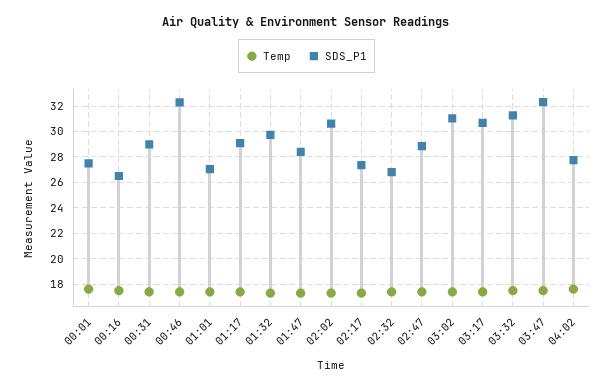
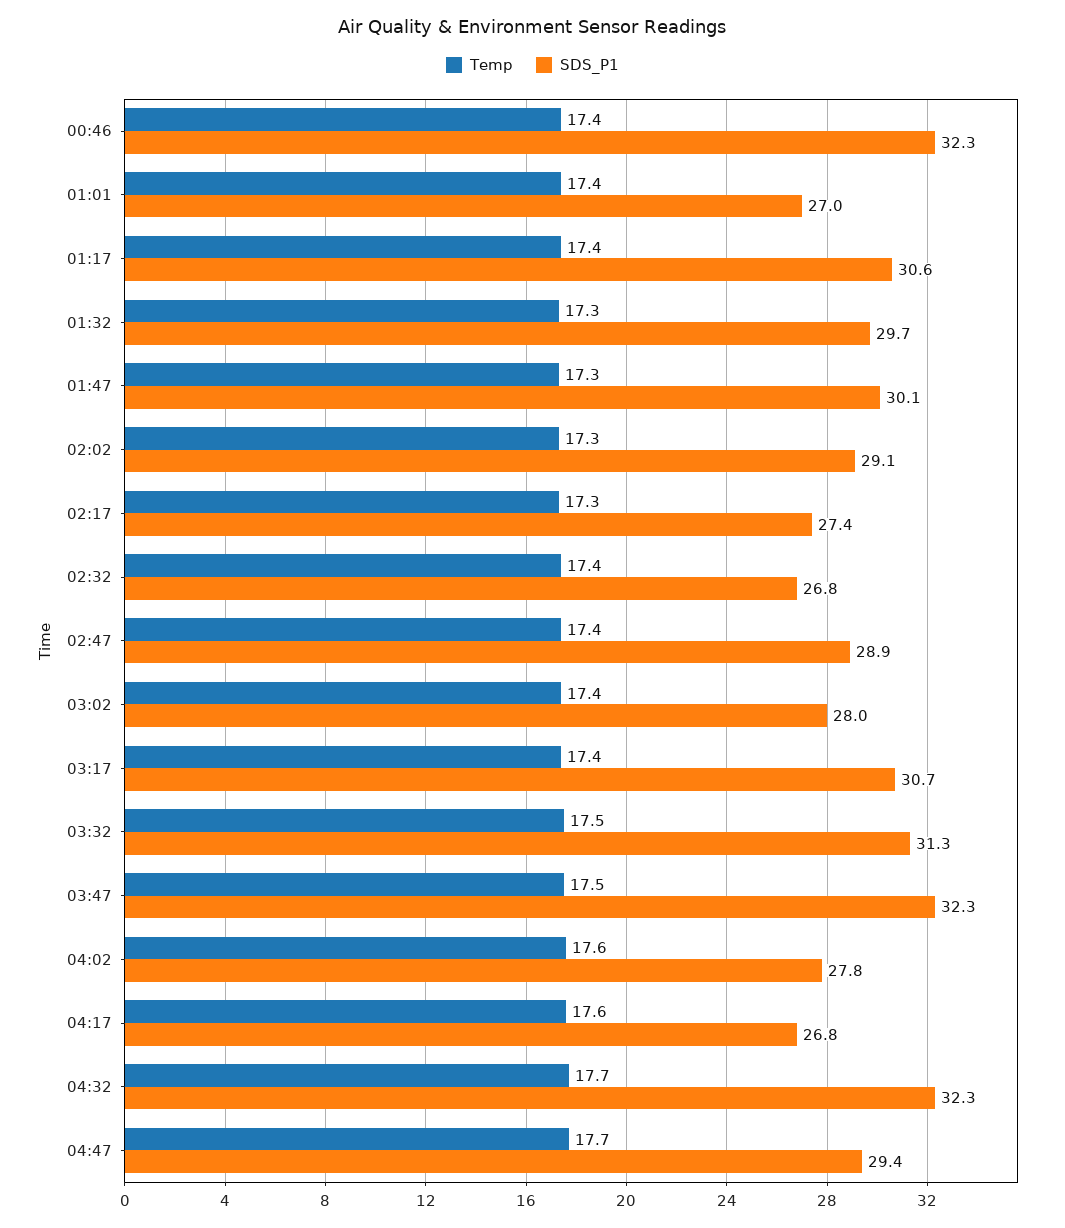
Temp, 00:01: 17.5 -> none
SDS_P1, 00:01: 27.5 -> none
Temp, 00:16: 17.5 -> none
SDS_P1, 00:16: 26.5 -> none
Temp, 00:31: 17.5 -> none
SDS_P1, 00:31: 29 -> none
SDS_P1, 01:17: 29 -> 30.6
SDS_P1, 01:47: 28.5 -> 30.1
SDS_P1, 02:02: 30.5 -> 29.1
SDS_P1, 03:02: 31 -> 28
Temp, 04:17: none -> 17.6
SDS_P1, 04:17: none -> 26.8
Temp, 04:32: none -> 17.7
SDS_P1, 04:32: none -> 32.3
Temp, 04:47: none -> 17.7
SDS_P1, 04:47: none -> 29.4

